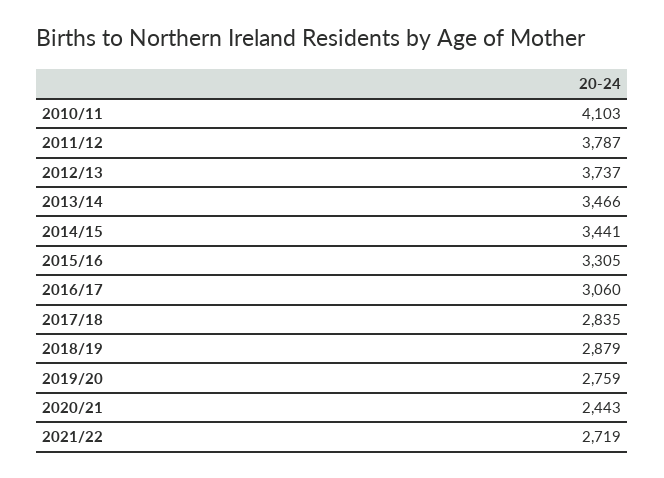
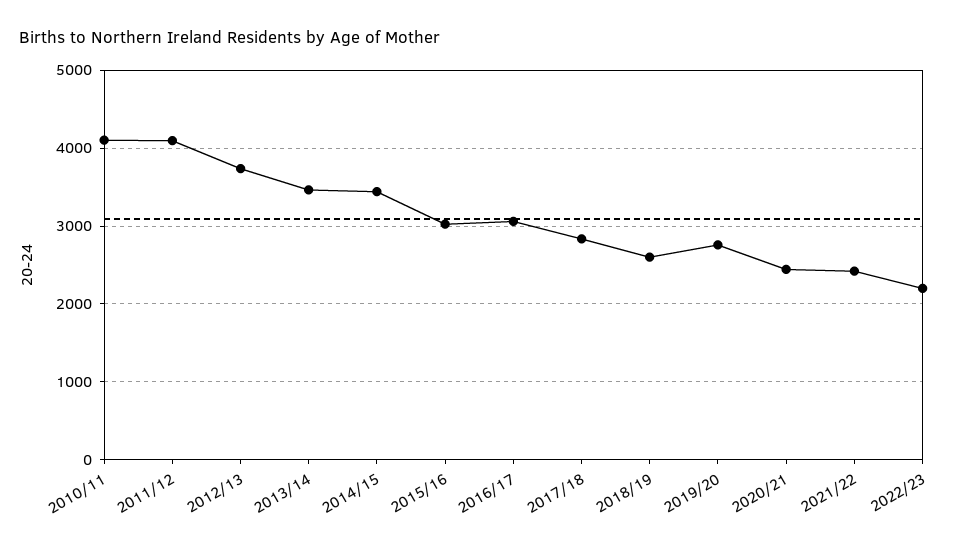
2011/12: 3787 -> 4100
2015/16: 3305 -> 3000
2018/19: 2879 -> 2600
2021/22: 2719 -> 2400
2022/23: none -> 2200

